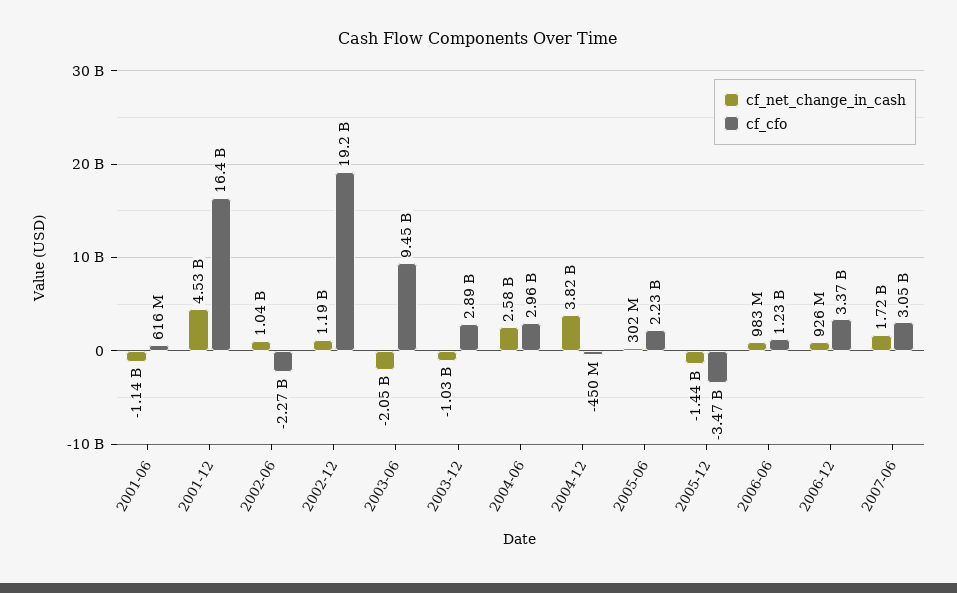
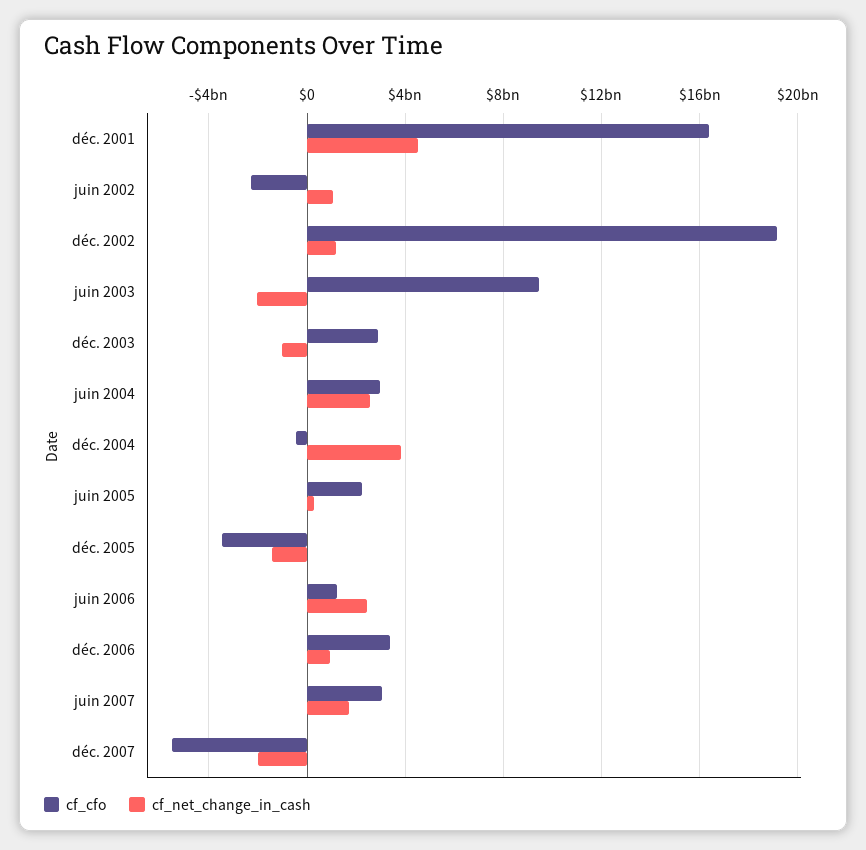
cf_net_change_in_cash, 2001-06: -1140000000 -> none
cf_cfo, 2001-06: 616000000 -> none
cf_net_change_in_cash, 2006-06: 983000000 -> 2500000000
cf_cfo, déc. 2007: none -> -5500000000
cf_net_change_in_cash, déc. 2007: none -> -2000000000

